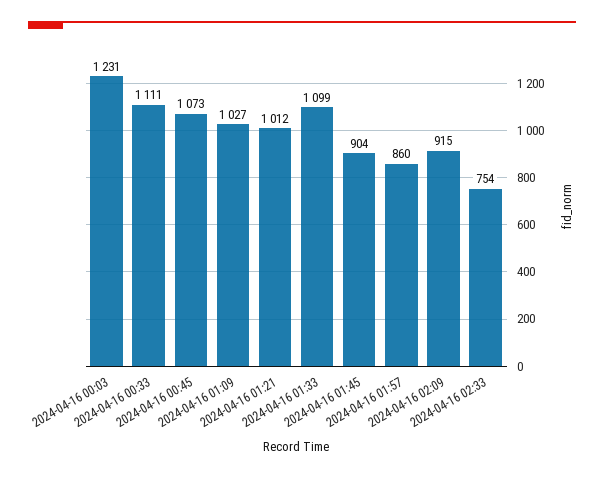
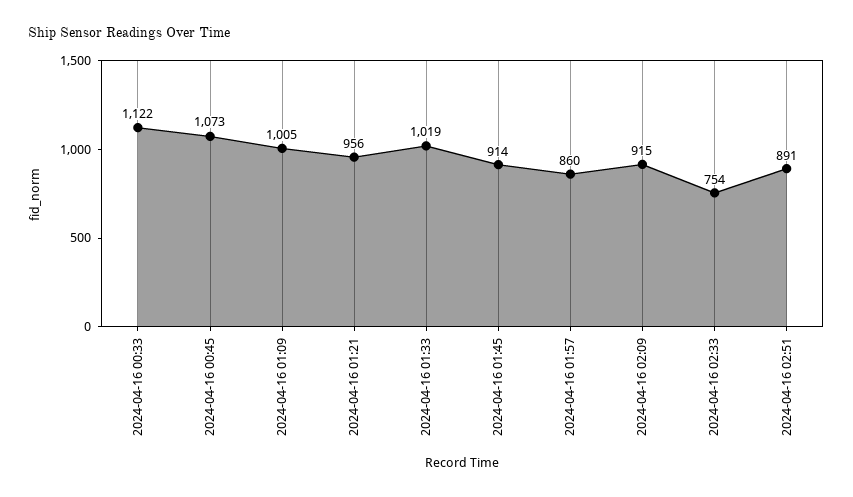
2024-04-16 00:03: 1231 -> none
2024-04-16 00:33: 1111 -> 1122
2024-04-16 01:09: 1027 -> 1005
2024-04-16 01:21: 1012 -> 956
2024-04-16 01:33: 1099 -> 1019
2024-04-16 01:45: 904 -> 914
2024-04-16 02:51: none -> 891

